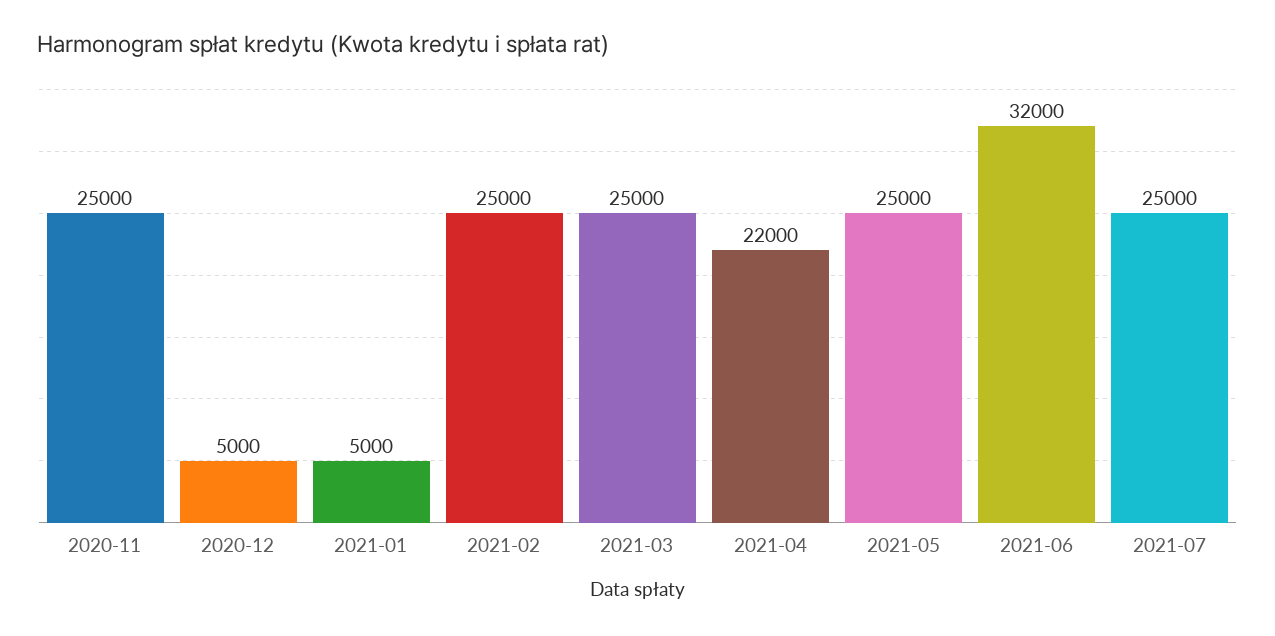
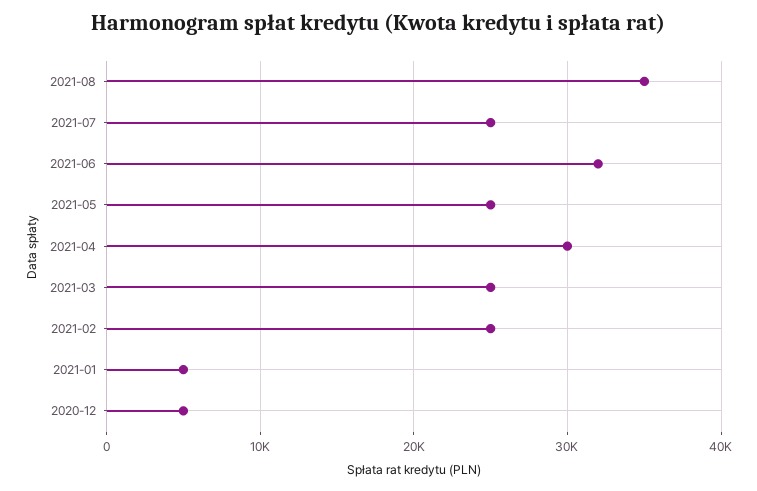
2020-11: 25000 -> none
2021-04: 22000 -> 30000
2021-08: none -> 35000

